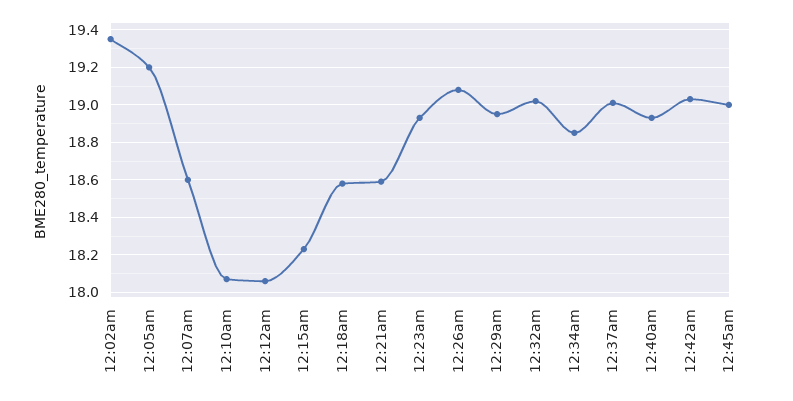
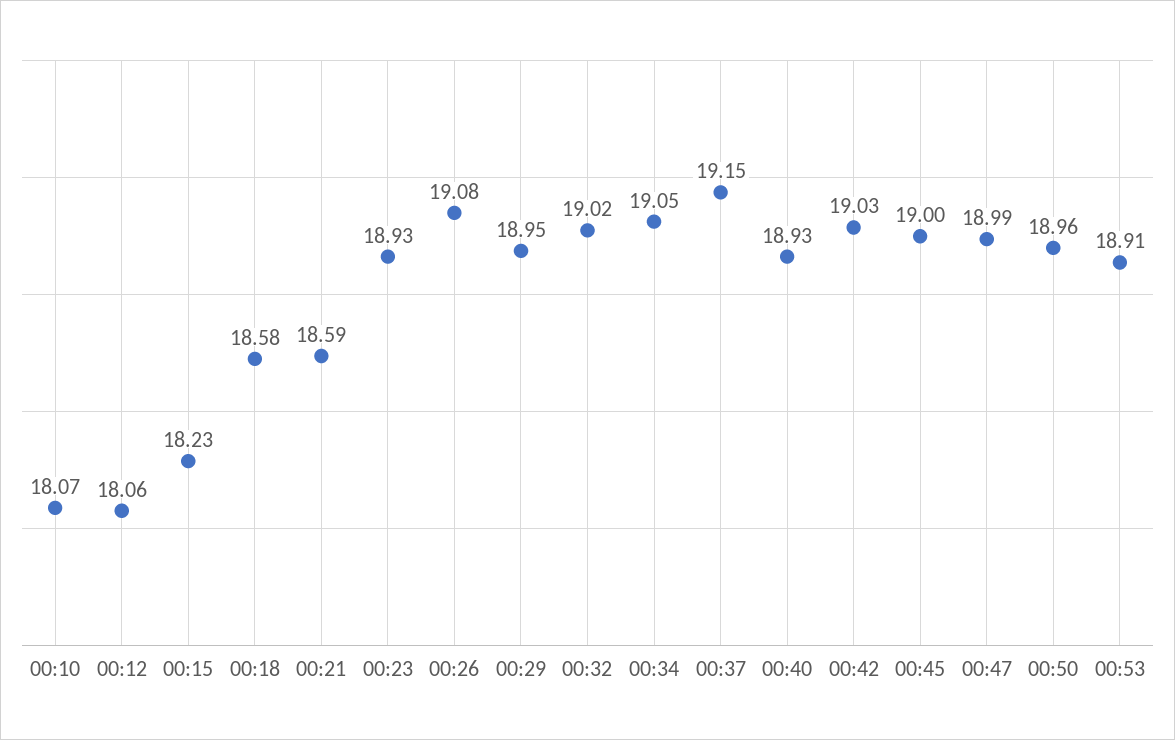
12:02am: 19.35 -> none
12:05am: 19.2 -> none
12:07am: 18.6 -> none
12:34am: 18.85 -> 19.05
12:37am: 19 -> 19.15
00:47: none -> 18.99
00:50: none -> 18.96
00:53: none -> 18.91

